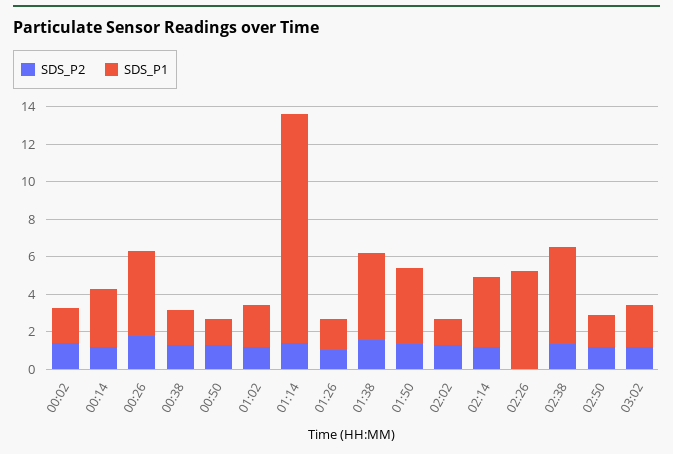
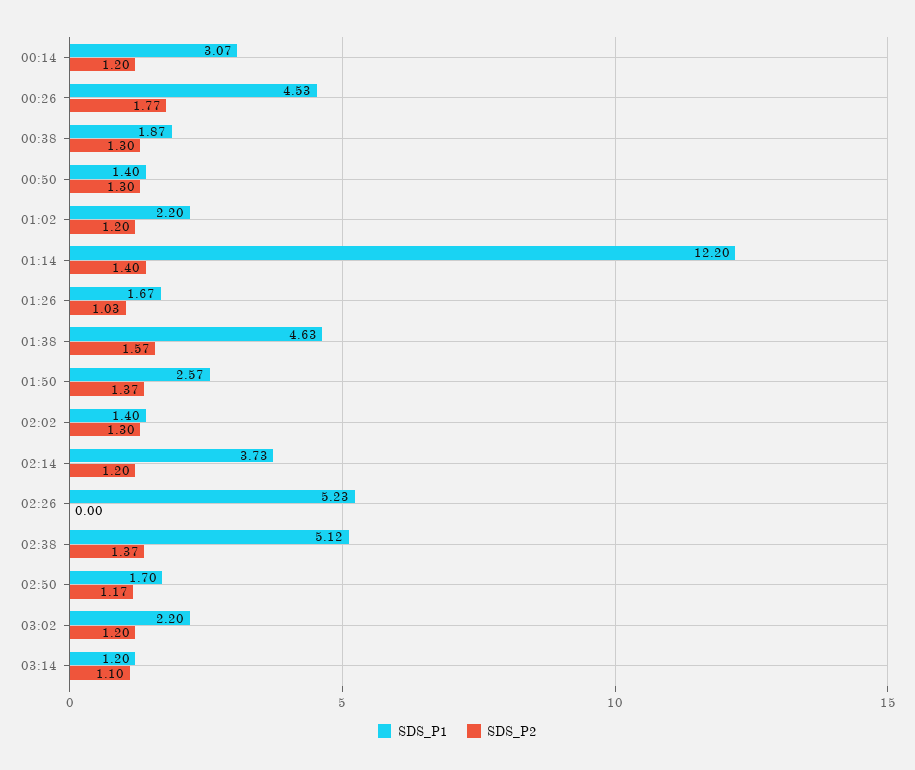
SDS_P2, 00:02: 1.5 -> none
SDS_P1, 00:02: 2 -> none
SDS_P1, 01:50: 4 -> 2.57
SDS_P1, 03:14: none -> 1.2
SDS_P2, 03:14: none -> 1.1

